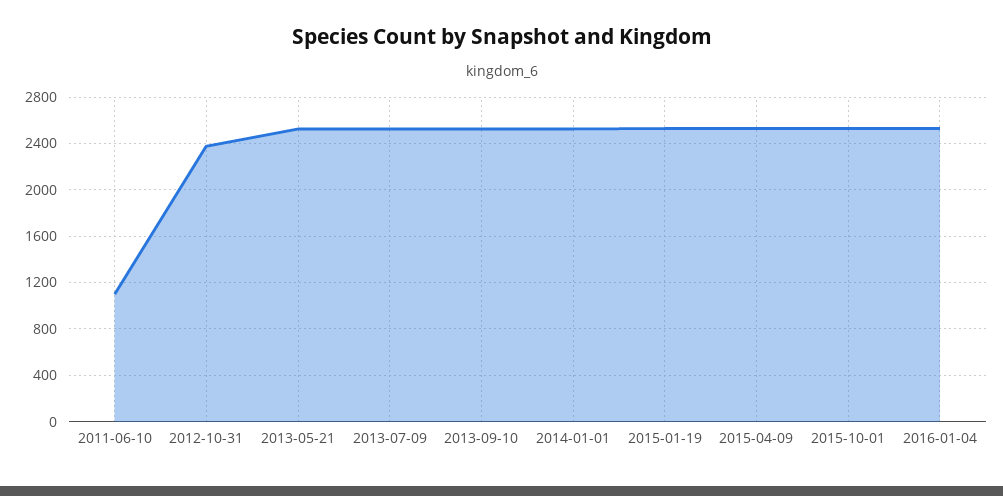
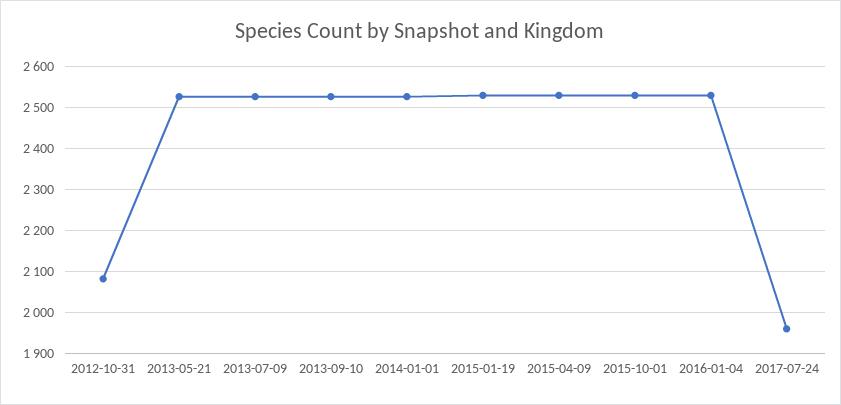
2011-06-10: 1100 -> none
2012-10-31: 2400 -> 2080
2017-07-24: none -> 1960

